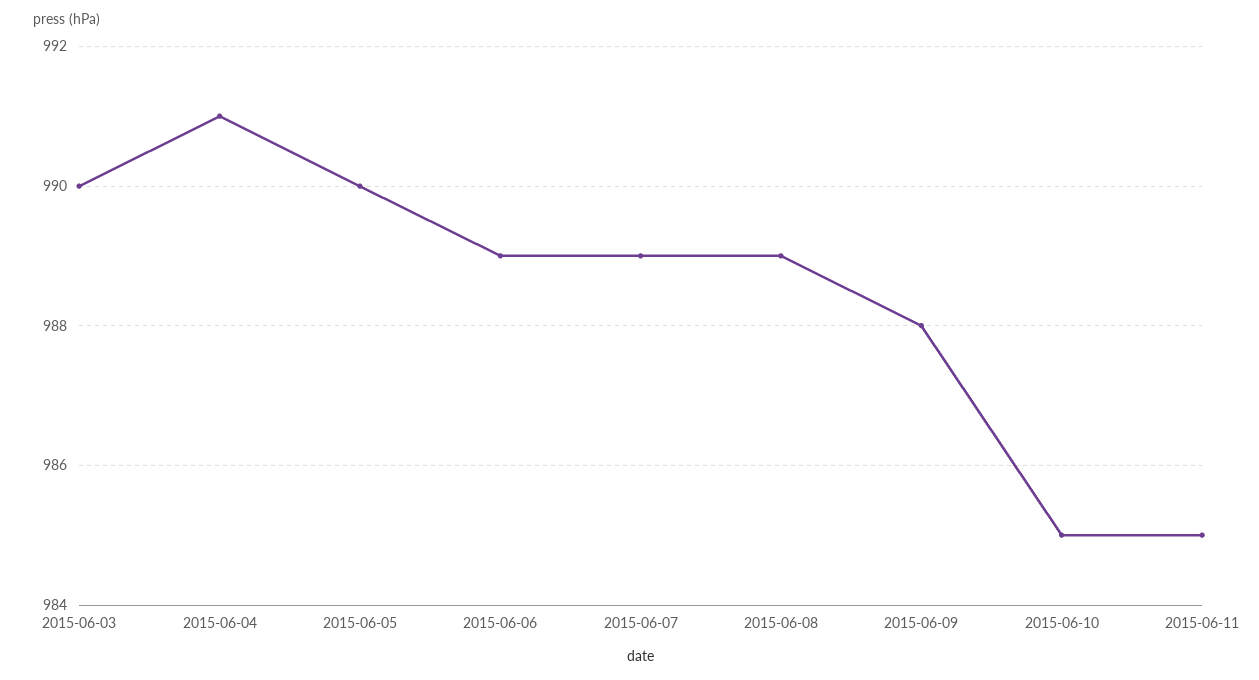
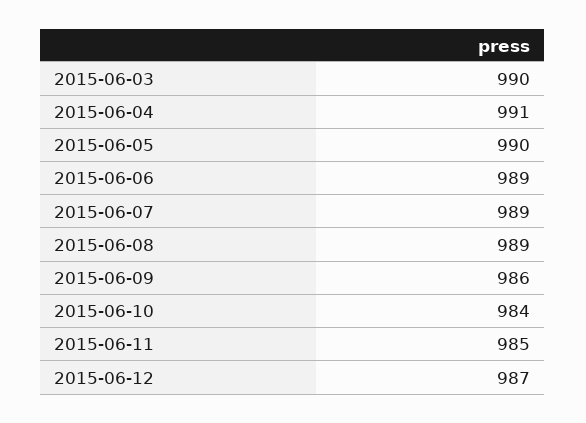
2015-06-09: 988 -> 986
2015-06-10: 985 -> 984
2015-06-12: none -> 987

